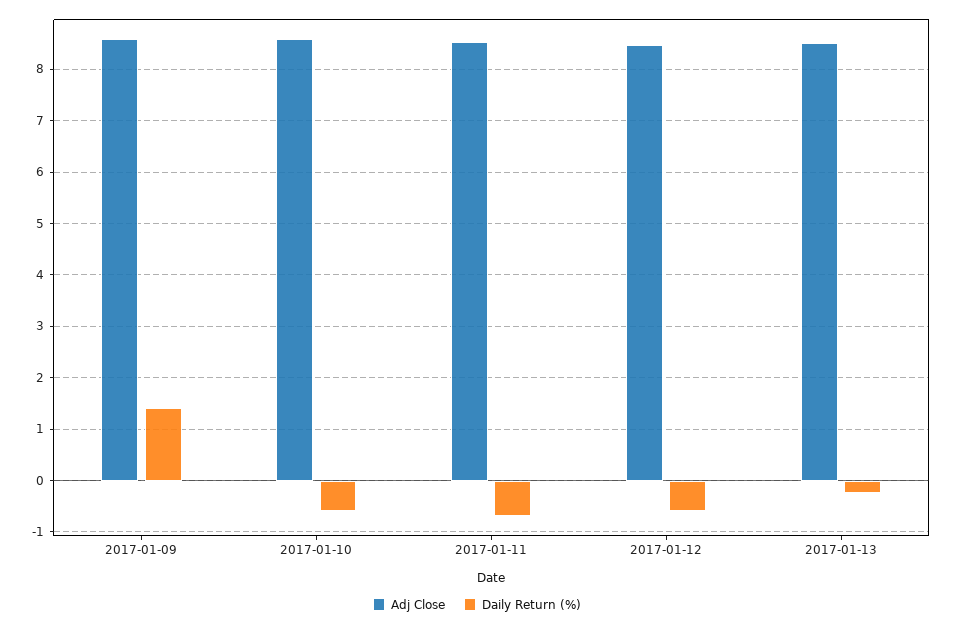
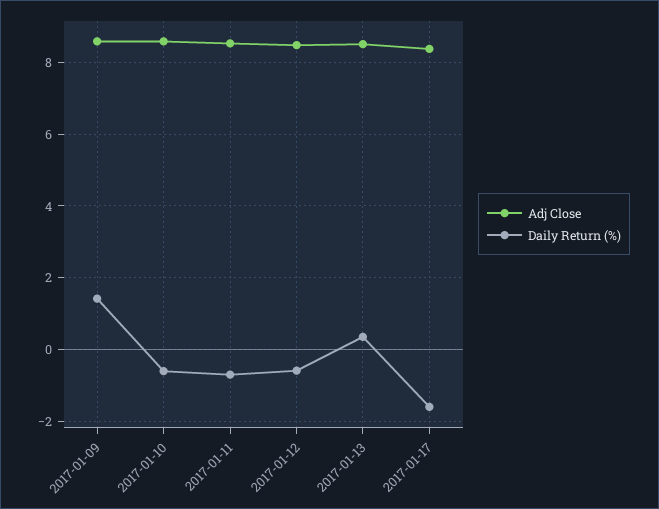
Daily Return (%), 2017-01-13: -0.2 -> 0.4
Adj Close, 2017-01-17: none -> 8.4
Daily Return (%), 2017-01-17: none -> -1.6

